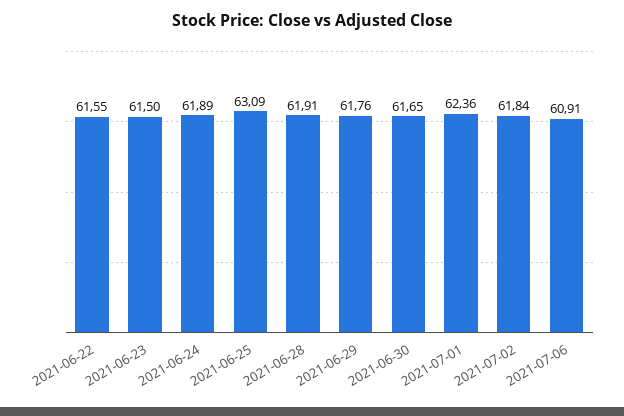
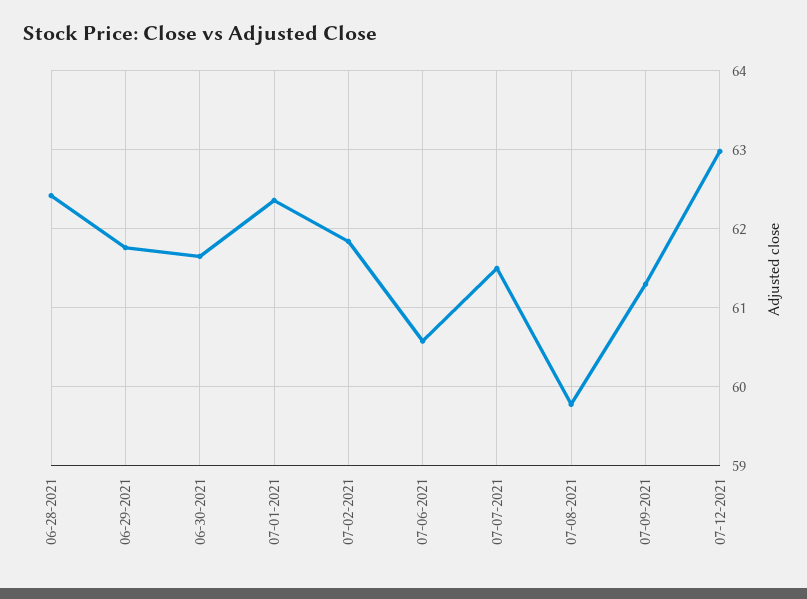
2021-06-22: 61.55 -> none
2021-06-23: 61.5 -> none
2021-06-24: 61.89 -> none
2021-06-25: 63.09 -> none
2021-06-28: 61.91 -> 62.4
2021-07-06: 60.91 -> 60.6
07-07-2021: none -> 61.5
07-08-2021: none -> 59.8
07-09-2021: none -> 61.3
07-12-2021: none -> 63

